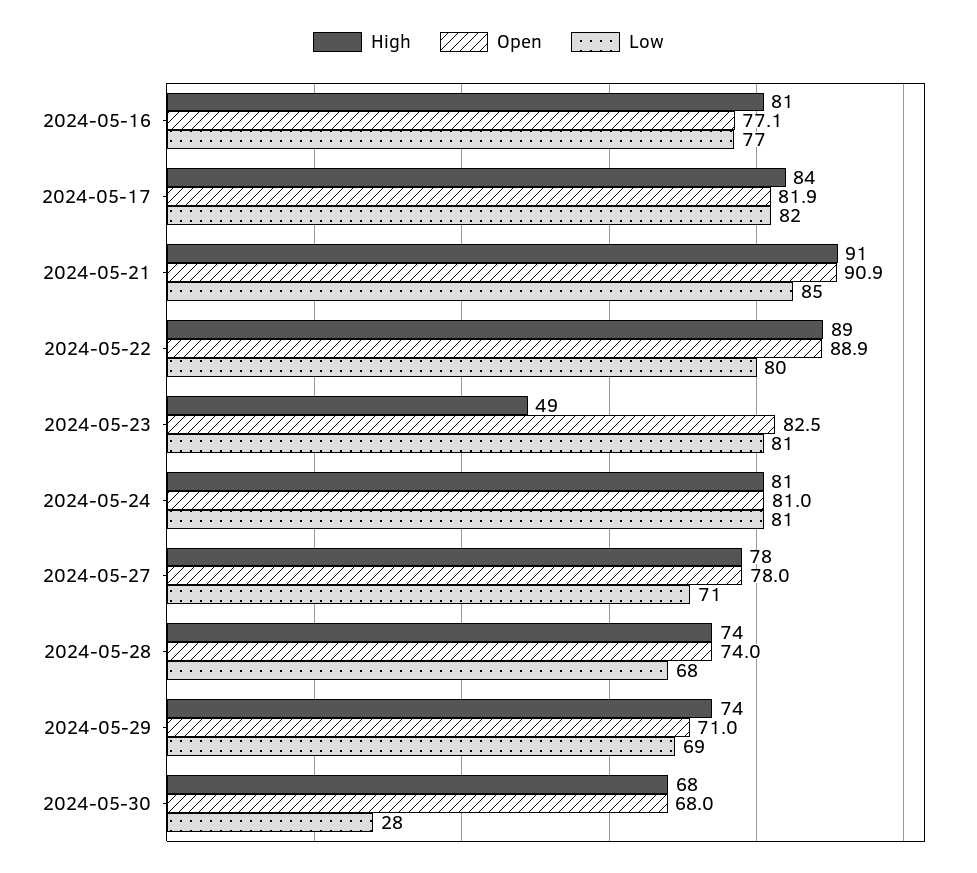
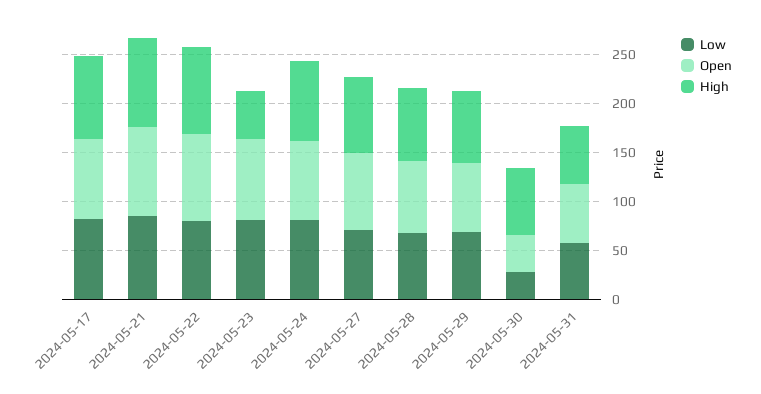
High, 2024-05-16: 81 -> none
Open, 2024-05-16: 77.1 -> none
Low, 2024-05-16: 77 -> none
Open, 2024-05-30: 68 -> 40
Low, 2024-05-31: none -> 60
Open, 2024-05-31: none -> 60
High, 2024-05-31: none -> 60

